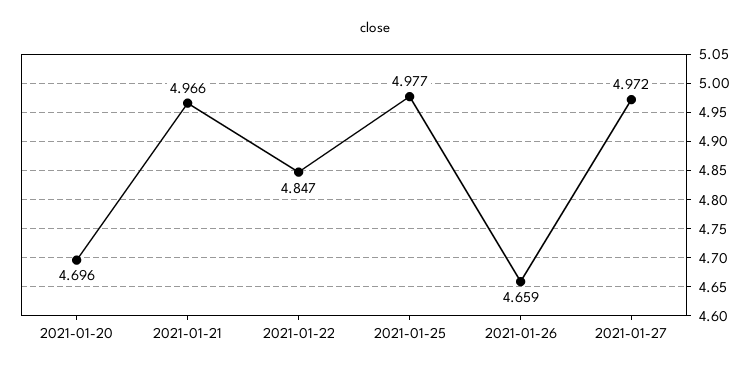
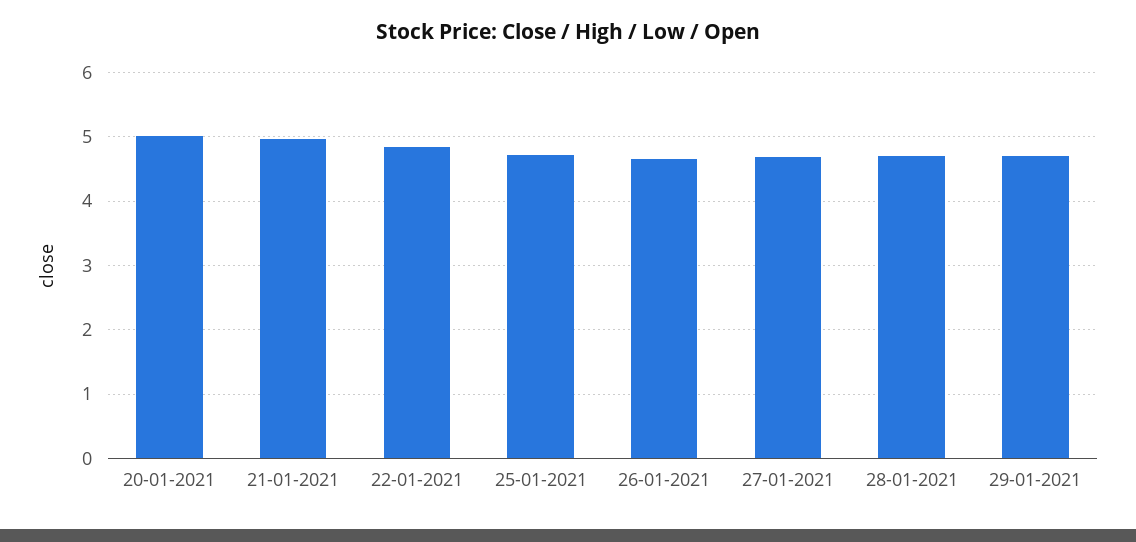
2021-01-20: 4.696 -> 5
2021-01-25: 4.977 -> 4.7
2021-01-27: 4.972 -> 4.7
28-01-2021: none -> 4.7
29-01-2021: none -> 4.7

